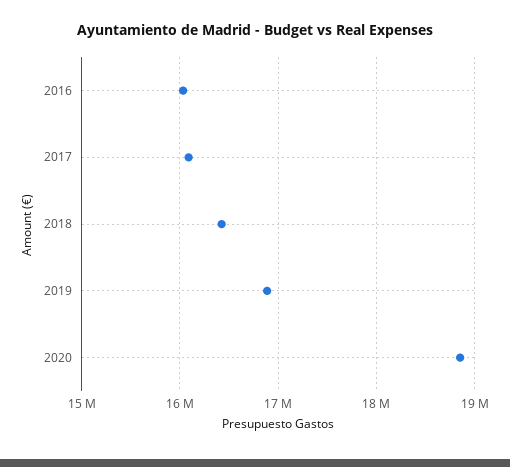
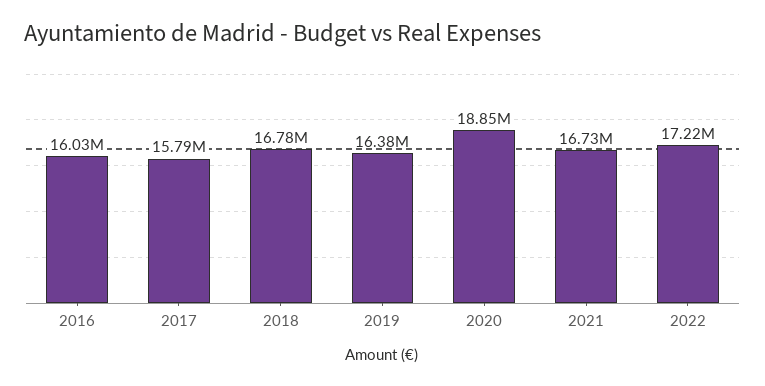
2017: 16100000 -> 15790000
2018: 16400000 -> 16780000
2019: 16900000 -> 16380000
2021: none -> 16730000
2022: none -> 17220000

